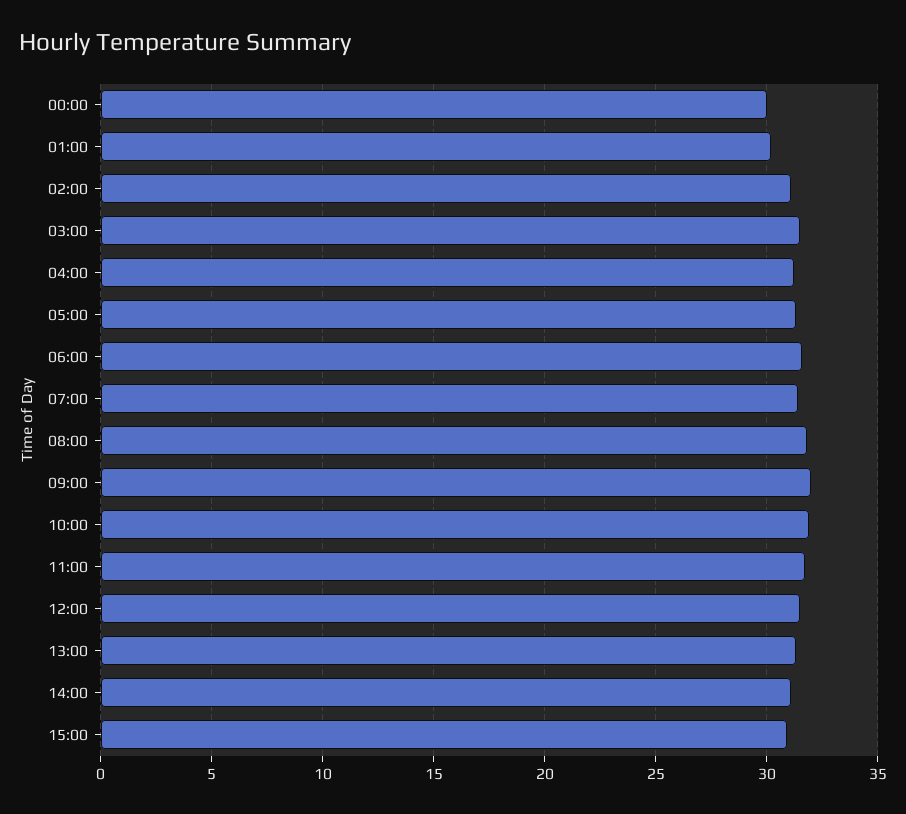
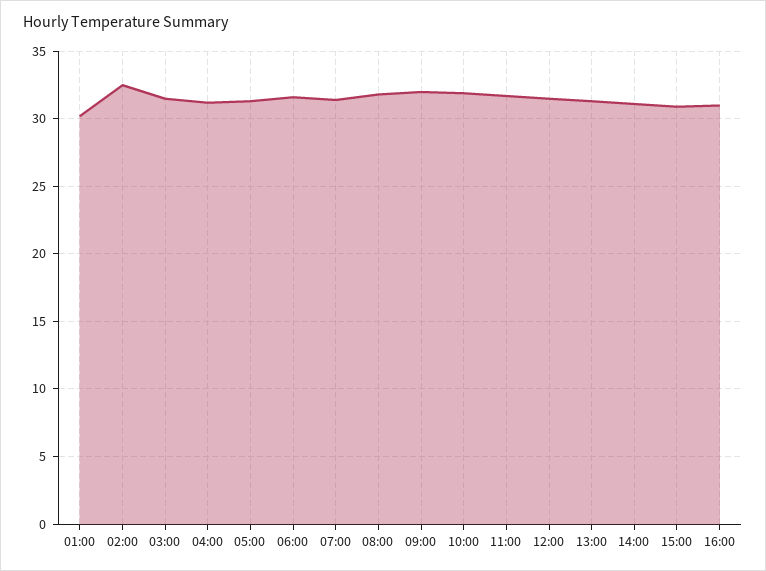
00:00: 30 -> none
02:00: 31 -> 32.5
16:00: none -> 31

